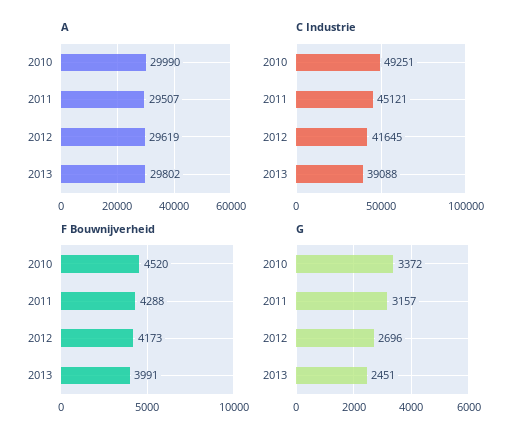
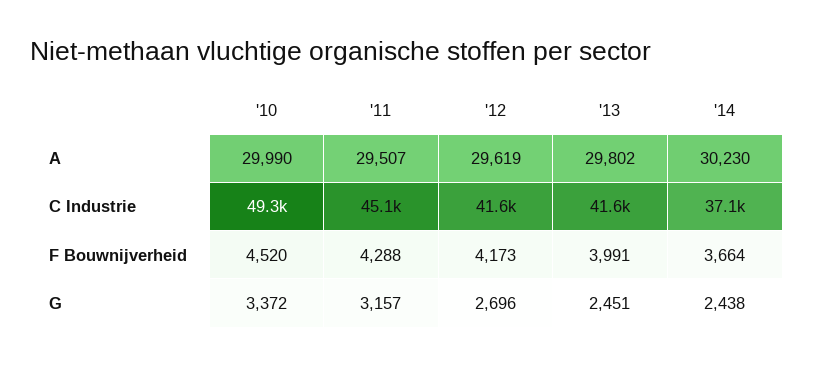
C Industrie, 2013: 39088 -> 41600
A, '14: none -> 30230
C Industrie, '14: none -> 37100
F Bouwnijverheid, '14: none -> 3664
G, '14: none -> 2438

